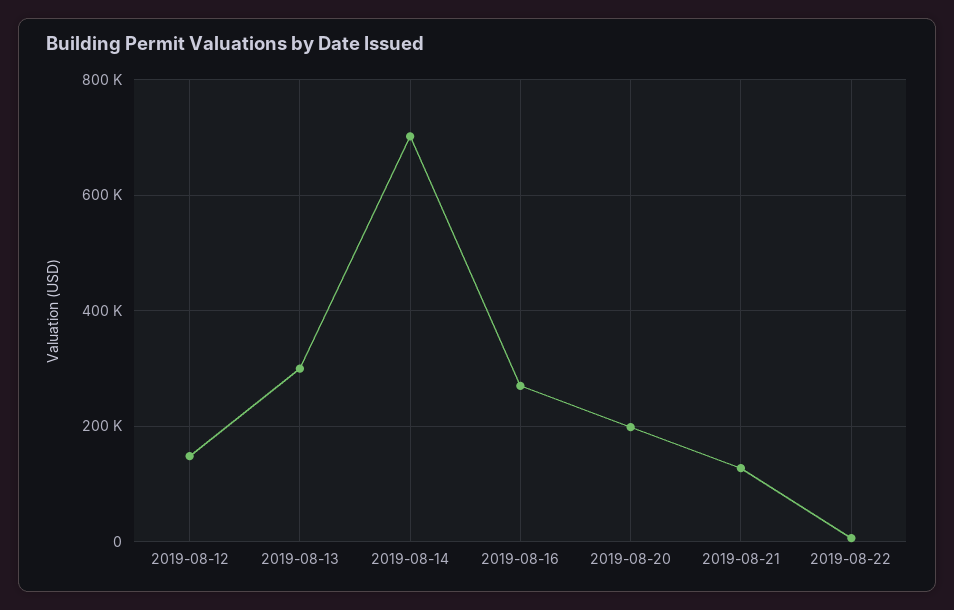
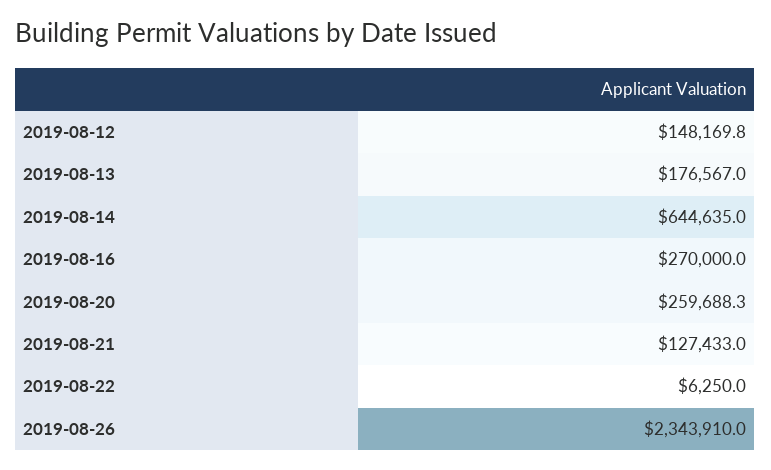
2019-08-13: 300000 -> 176567
2019-08-14: 700000 -> 644635
2019-08-20: 200000 -> 259688.3
2019-08-26: none -> 2343910

